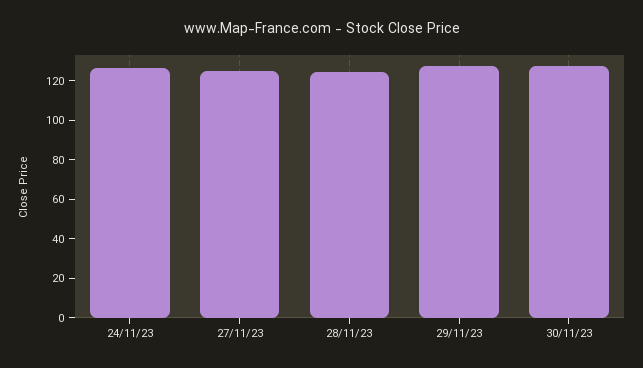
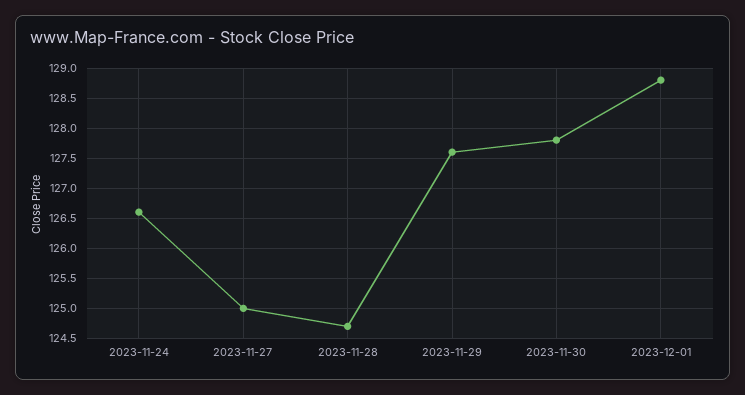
2023-12-01: none -> 128.8

